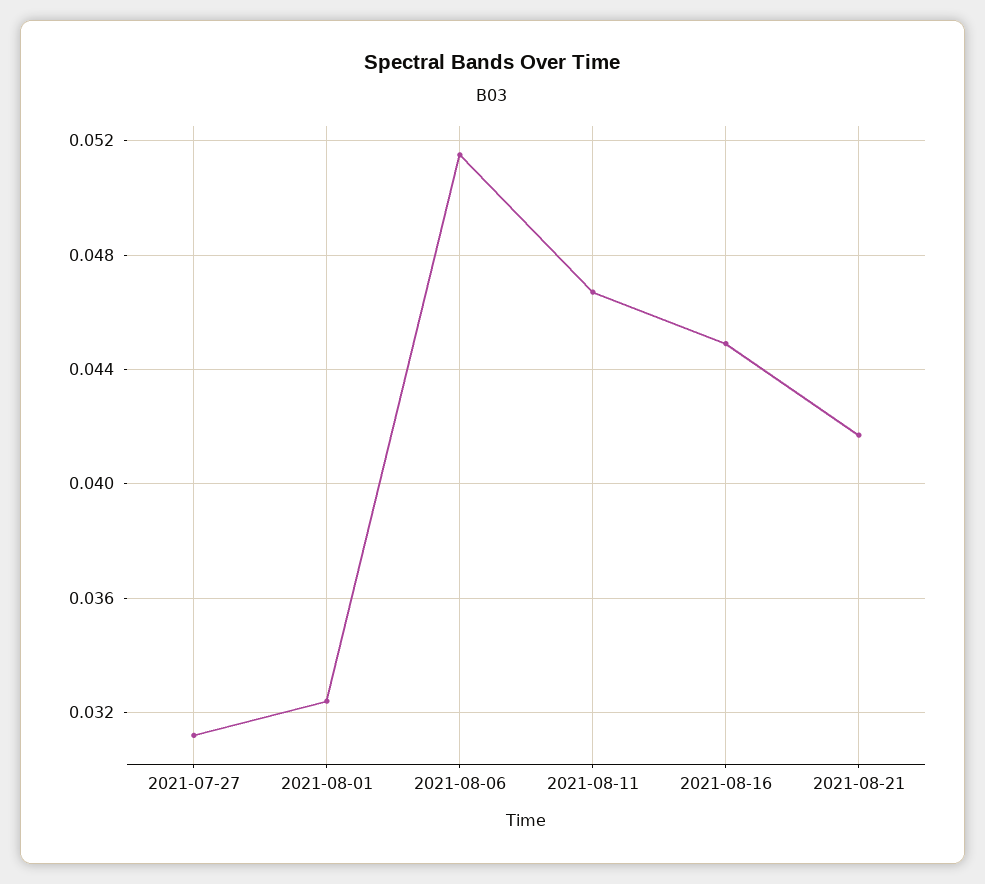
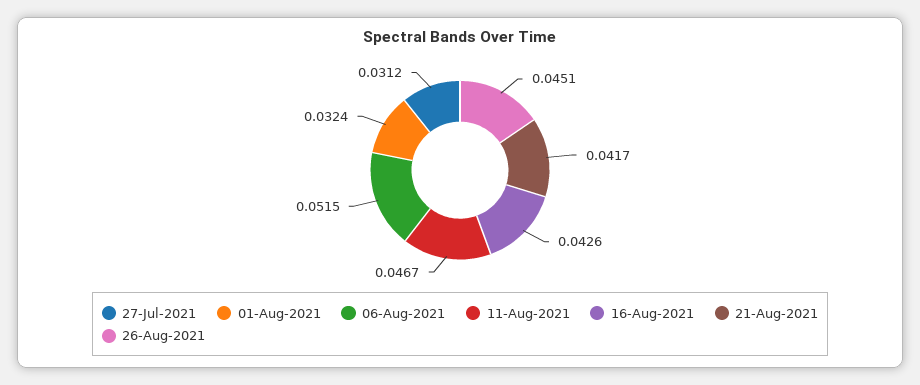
2021-08-16: 0.045 -> 0.0426
26-Aug-2021: none -> 0.0451

